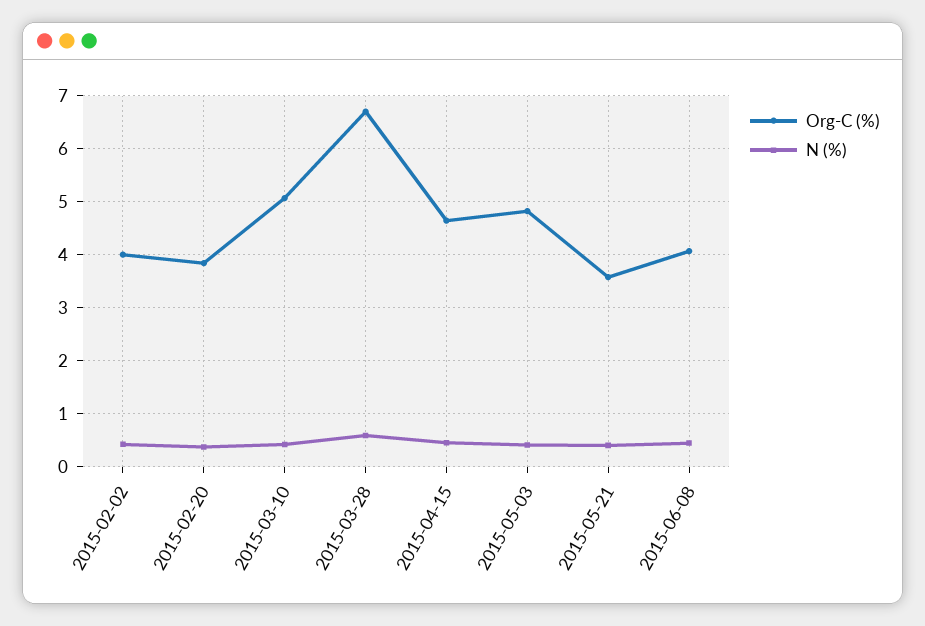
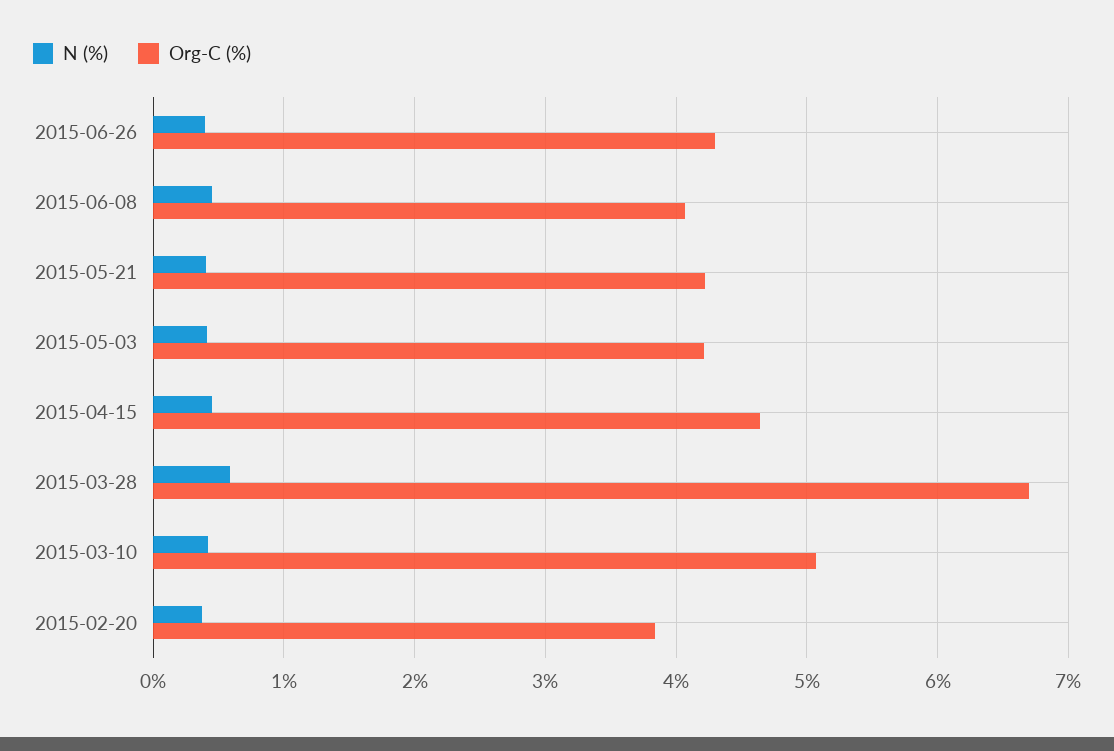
Org-C (%), 2015-02-02: 4 -> none
N (%), 2015-02-02: 0.4 -> none
Org-C (%), 2015-05-03: 4.8 -> 4.2
Org-C (%), 2015-05-21: 3.6 -> 4.2
N (%), 2015-06-26: none -> 0.4
Org-C (%), 2015-06-26: none -> 4.3

